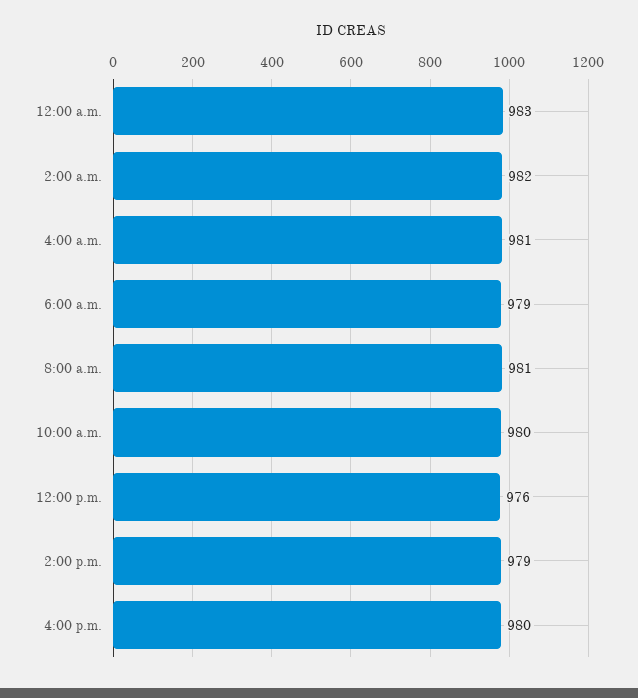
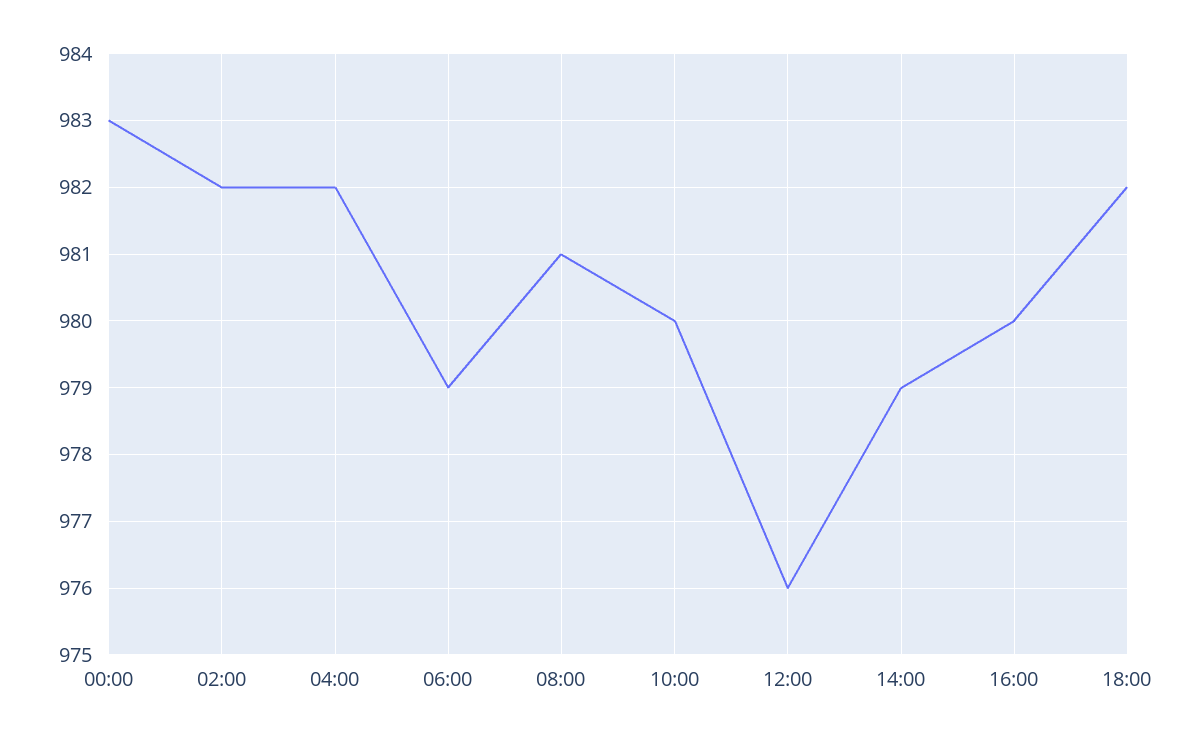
4:00 a.m.: 981 -> 982
18:00: none -> 982

